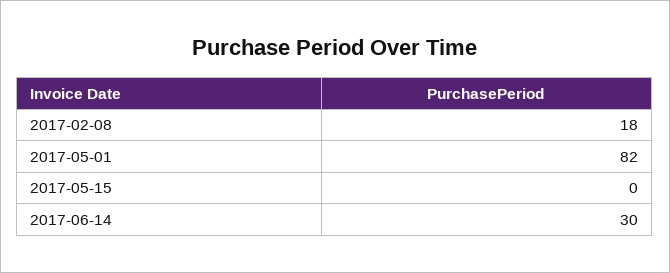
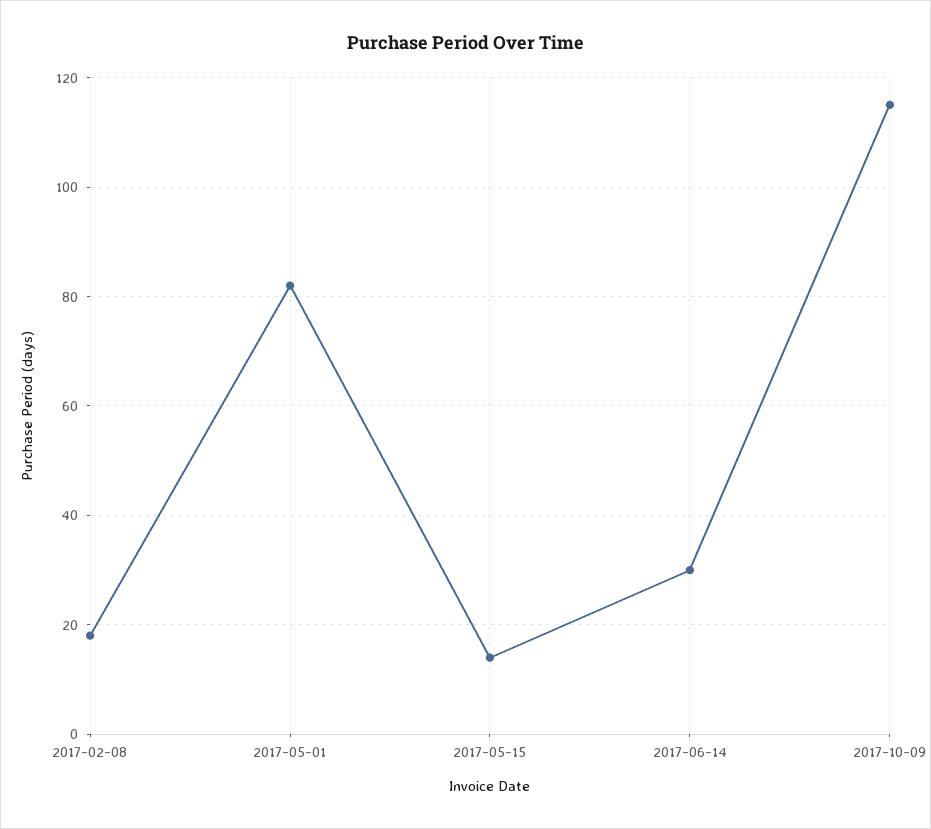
2017-05-15: 0 -> 15
2017-10-09: none -> 115

